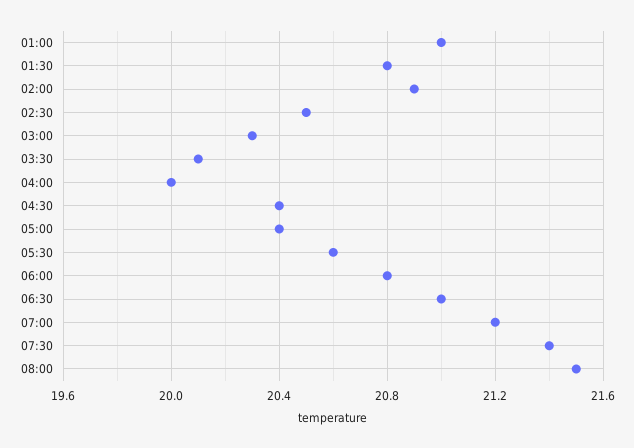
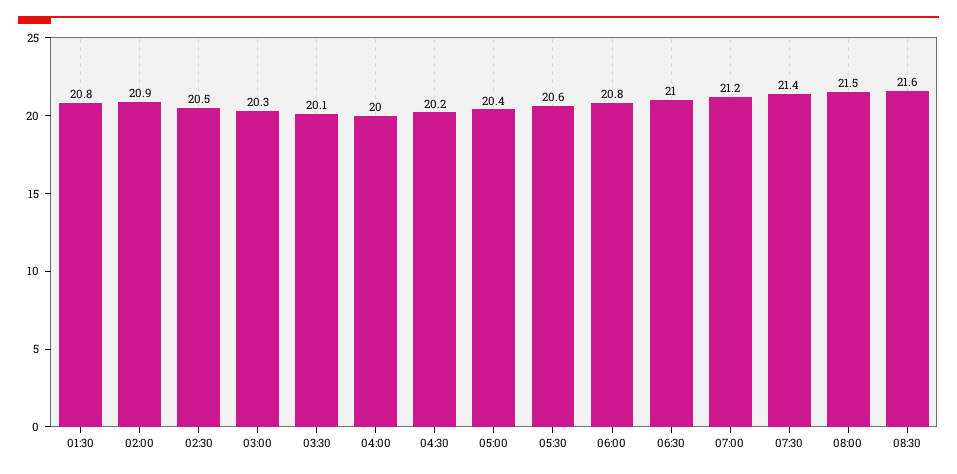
01:00: 21 -> none
04:30: 20.4 -> 20.2
08:30: none -> 21.6

